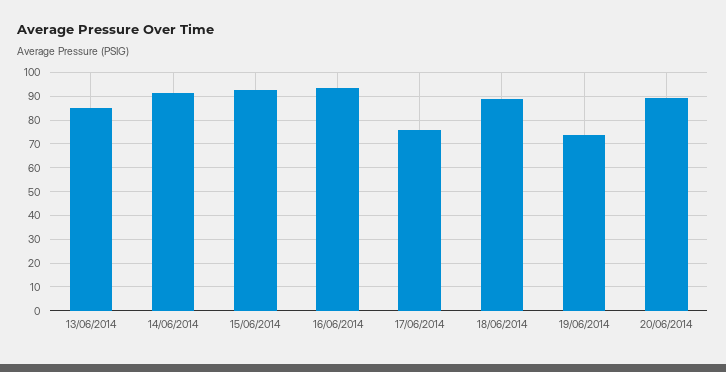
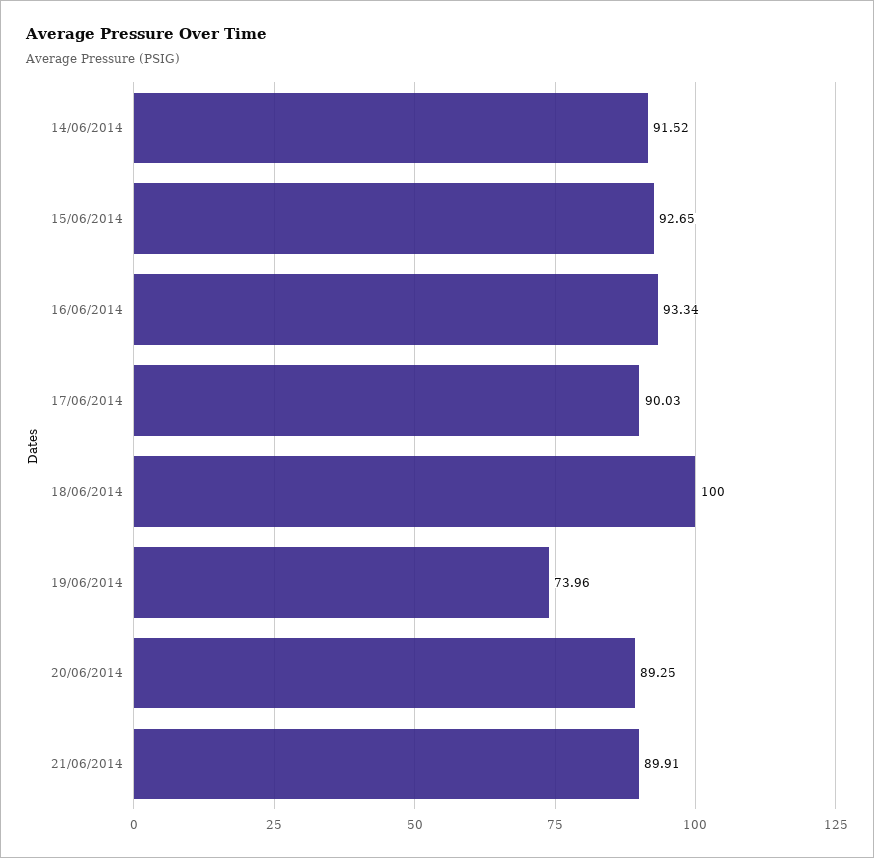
13/06/2014: 85 -> none
17/06/2014: 75 -> 90.03
18/06/2014: 90 -> 100
21/06/2014: none -> 89.91

